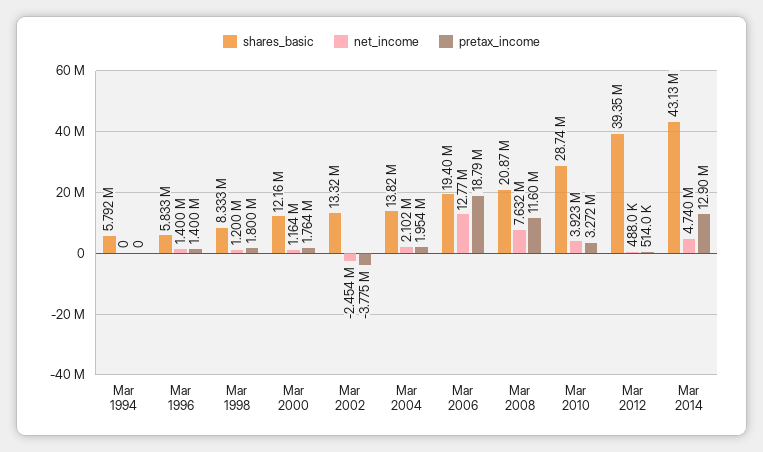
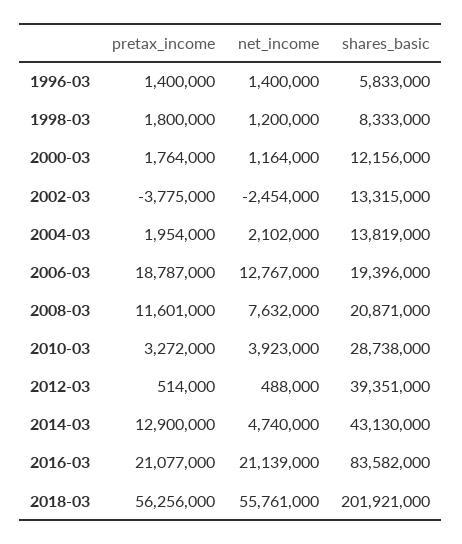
shares_basic, Mar 1994: 5792000 -> none
net_income, Mar 1994: 0 -> none
pretax_income, Mar 1994: 0 -> none
pretax_income, 2016-03: none -> 21077000
net_income, 2016-03: none -> 21139000
shares_basic, 2016-03: none -> 83582000
pretax_income, 2018-03: none -> 56256000
net_income, 2018-03: none -> 55761000
shares_basic, 2018-03: none -> 201921000

